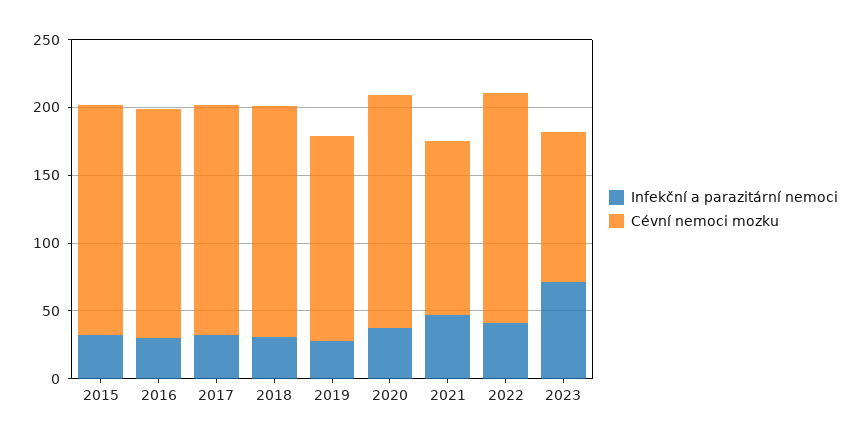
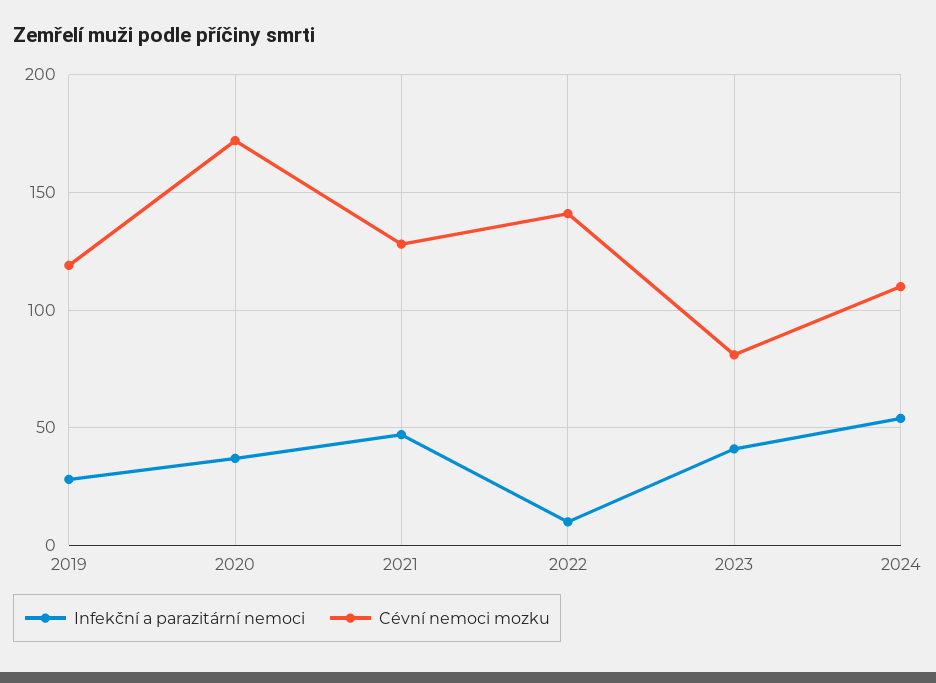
Infekční a parazitární nemoci, 2015: 30 -> none
Cévní nemoci mozku, 2015: 170 -> none
Infekční a parazitární nemoci, 2016: 30 -> none
Cévní nemoci mozku, 2016: 170 -> none
Infekční a parazitární nemoci, 2017: 30 -> none
Cévní nemoci mozku, 2017: 170 -> none
Infekční a parazitární nemoci, 2018: 30 -> none
Cévní nemoci mozku, 2018: 170 -> none
Cévní nemoci mozku, 2019: 150 -> 120
Infekční a parazitární nemoci, 2022: 40 -> 10
Cévní nemoci mozku, 2022: 170 -> 140
Infekční a parazitární nemoci, 2023: 70 -> 40
Cévní nemoci mozku, 2023: 110 -> 80
Infekční a parazitární nemoci, 2024: none -> 55
Cévní nemoci mozku, 2024: none -> 110

